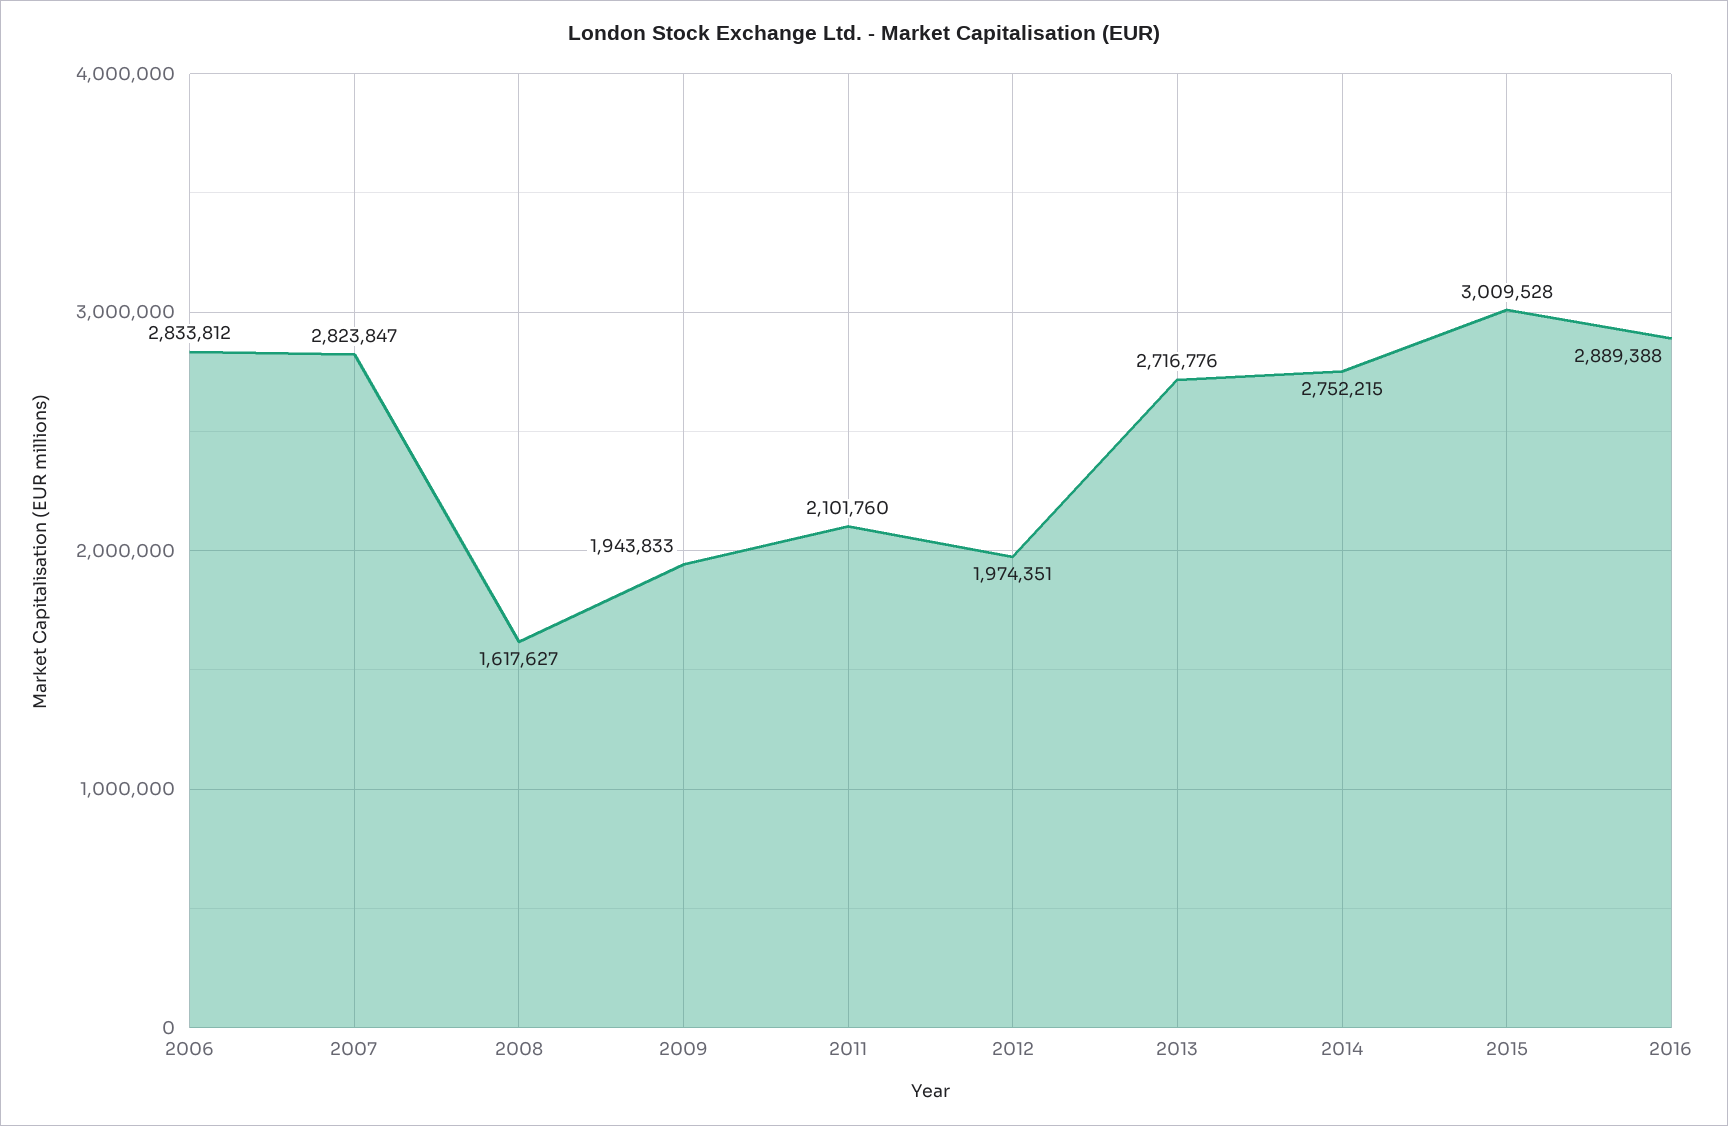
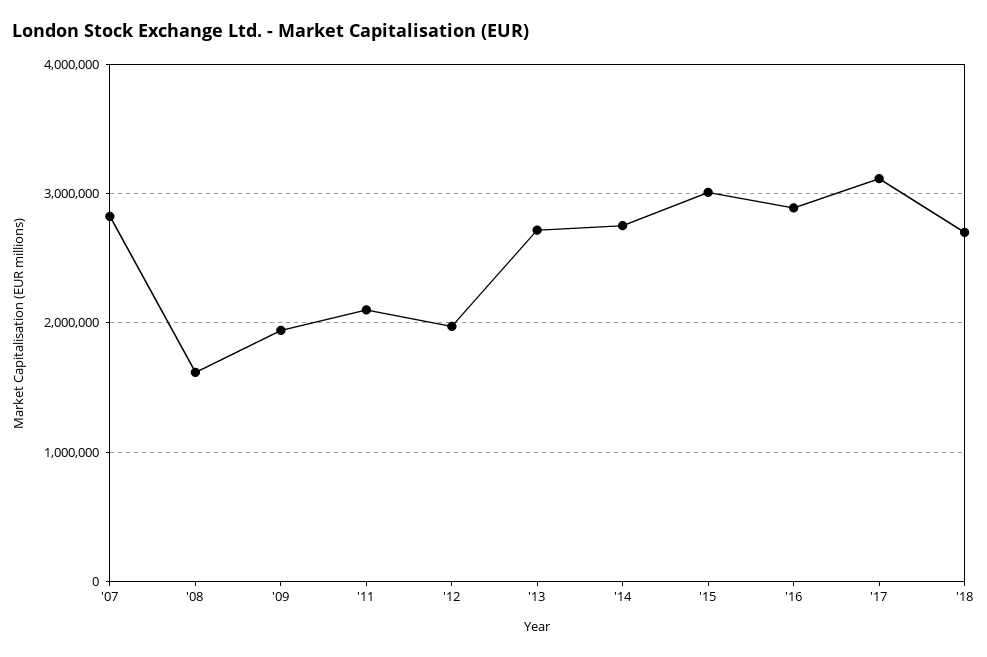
2006: 2833812 -> none
'17: none -> 3100000
'18: none -> 2700000

